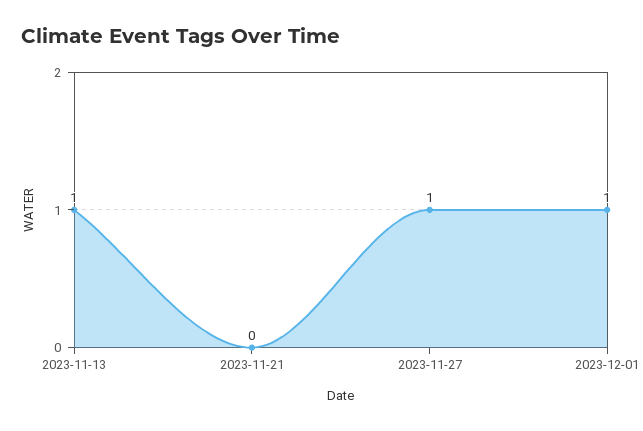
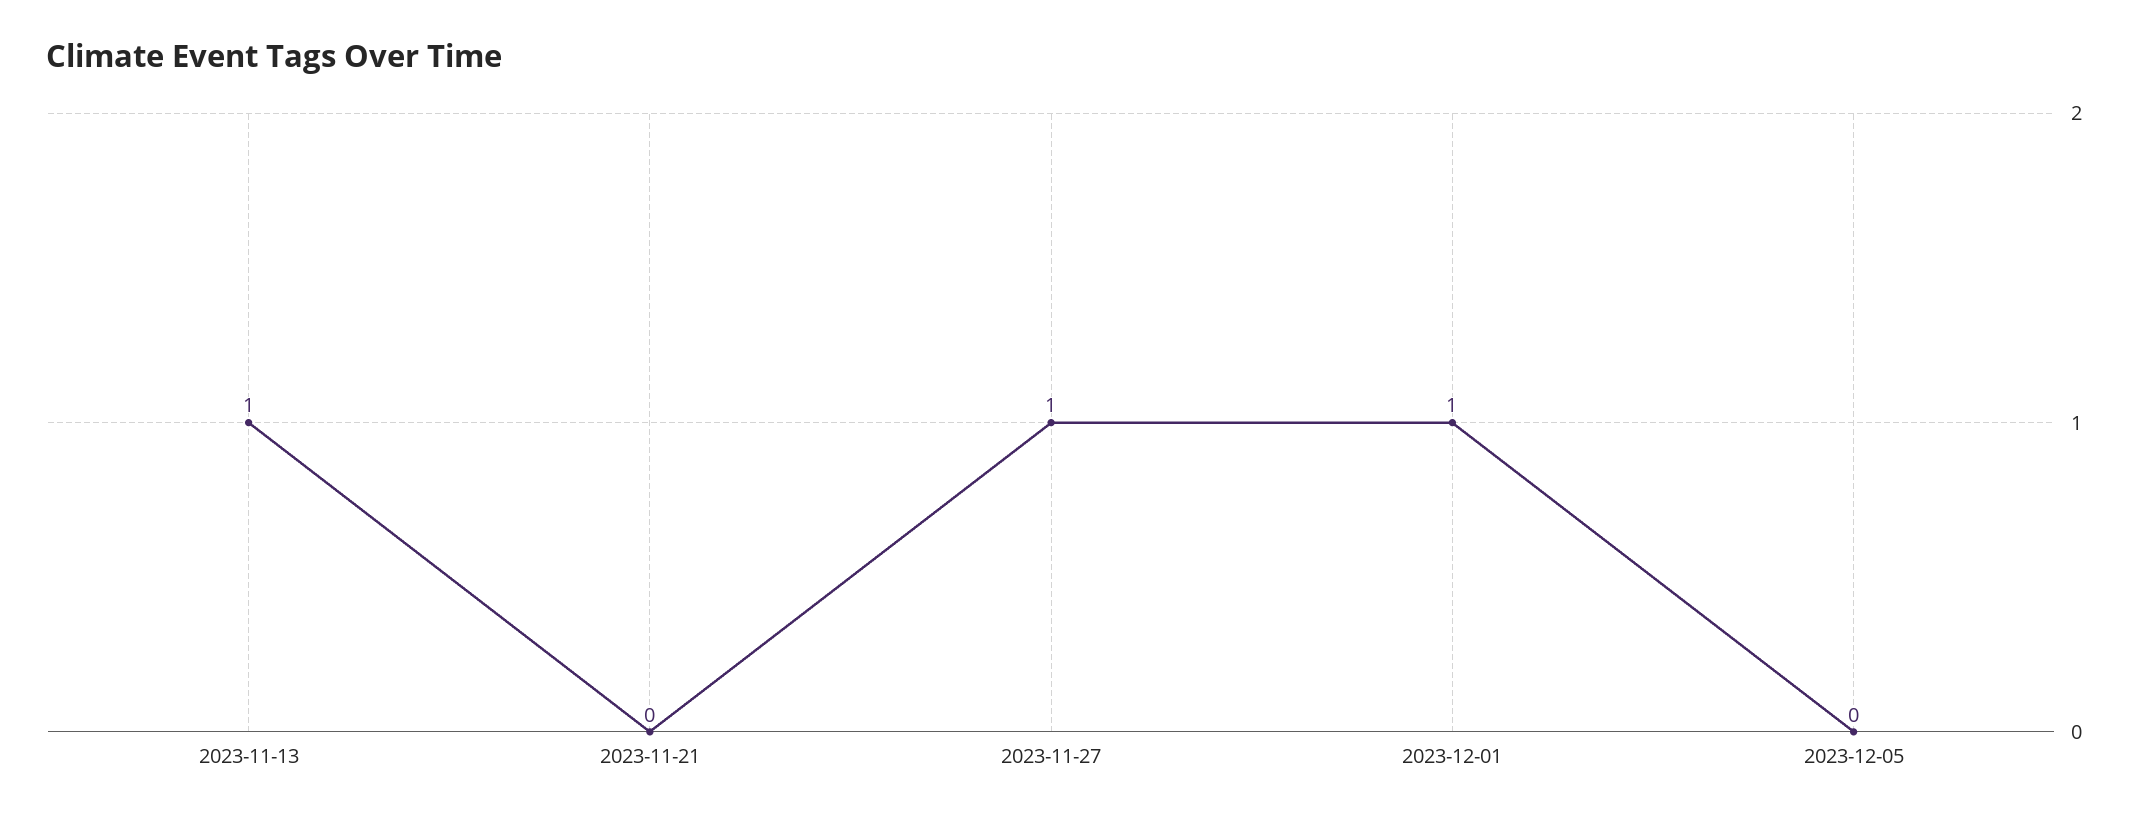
2023-12-05: none -> 0

